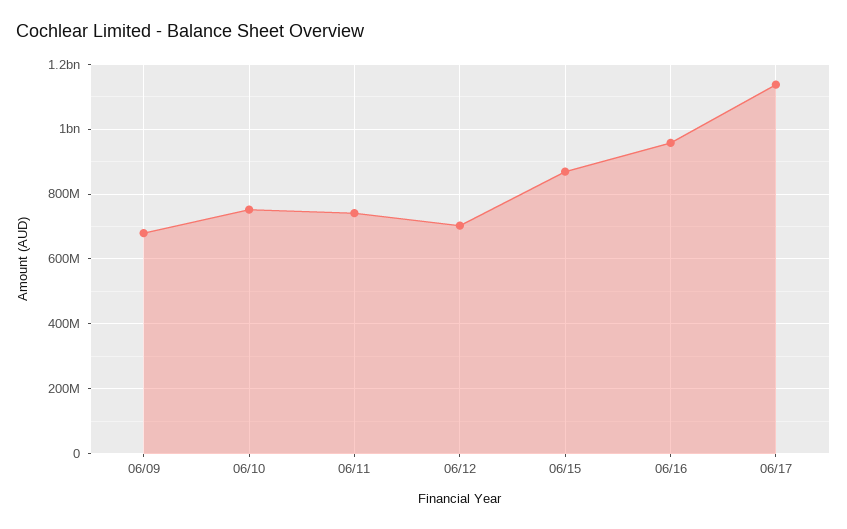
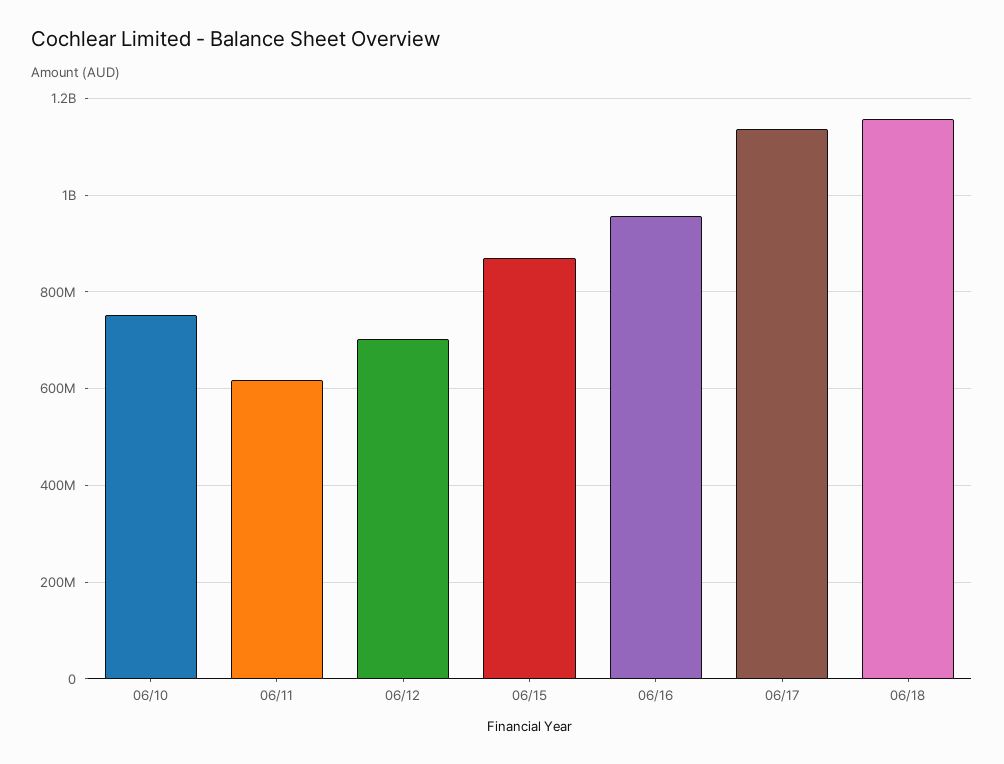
06/09: 680000000 -> none
06/11: 740000000 -> 620000000
06/18: none -> 1160000000

